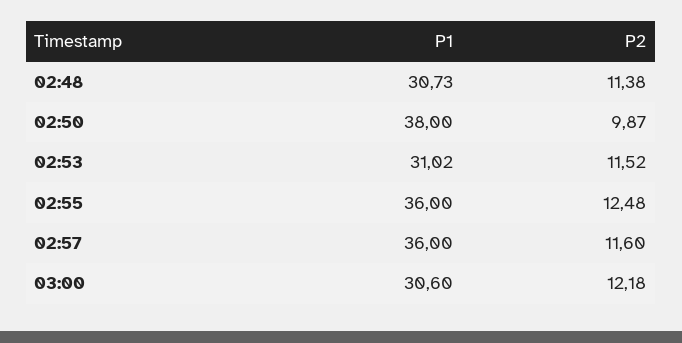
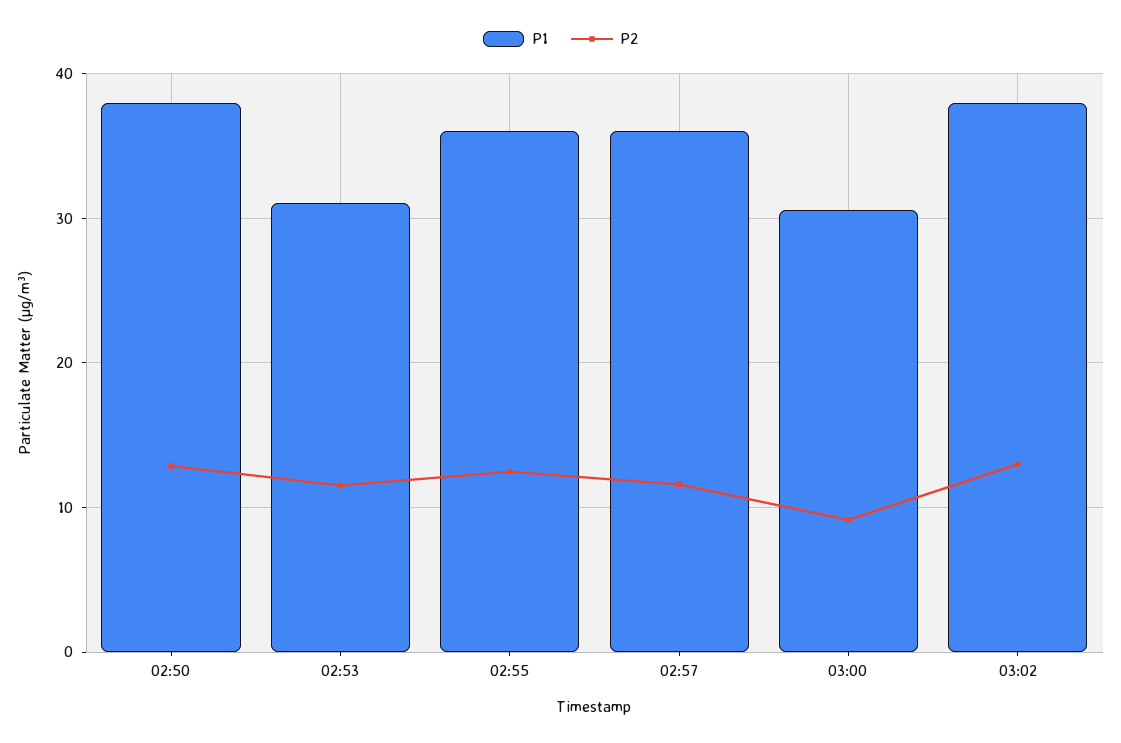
P1, 02:48: 30.73 -> none
P2, 02:48: 11.38 -> none
P2, 02:50: 9.87 -> 13
P2, 03:00: 12.18 -> 9
P1, 03:02: none -> 38
P2, 03:02: none -> 13

